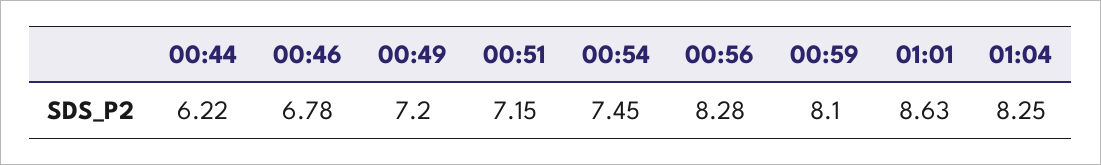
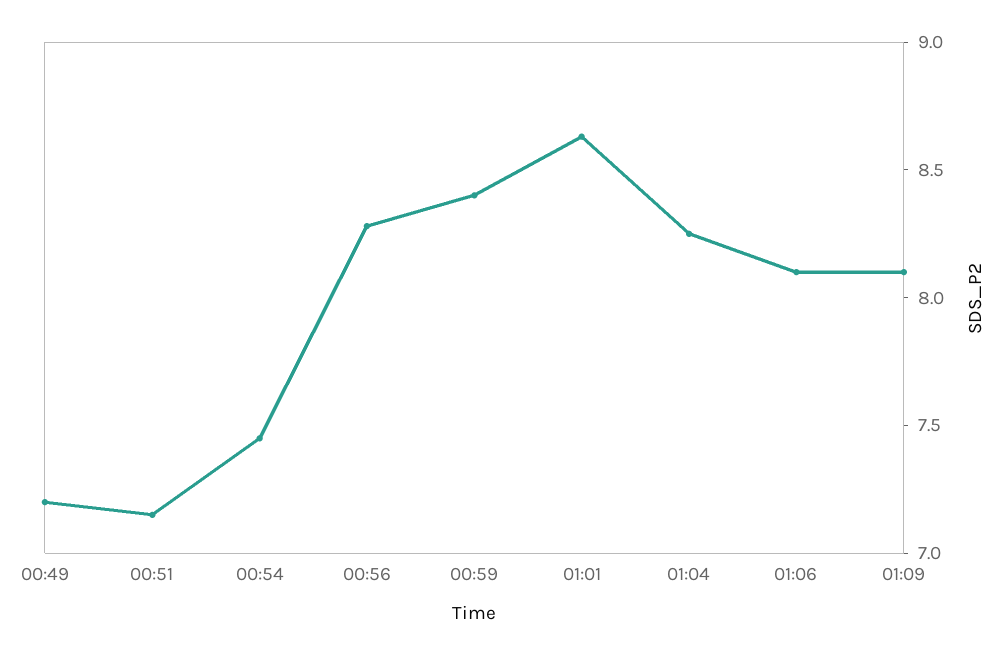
00:44: 6.22 -> none
00:46: 6.78 -> none
00:59: 8.1 -> 8.4
01:06: none -> 8.1
01:09: none -> 8.1

